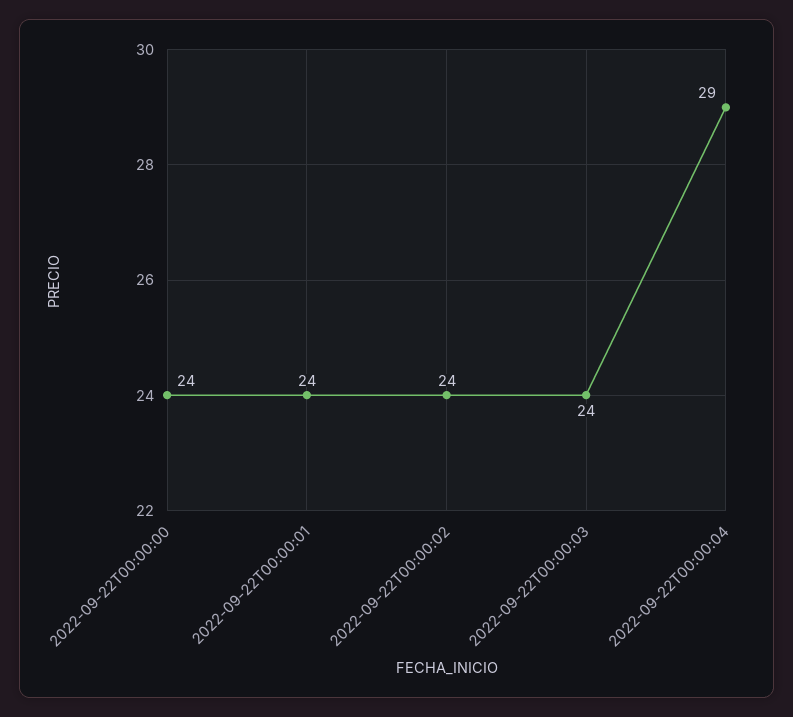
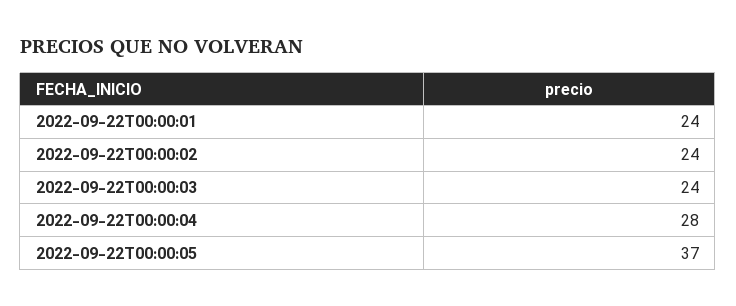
2022-09-22T00:00:00: 24 -> none
2022-09-22T00:00:04: 29 -> 28
2022-09-22T00:00:05: none -> 37

